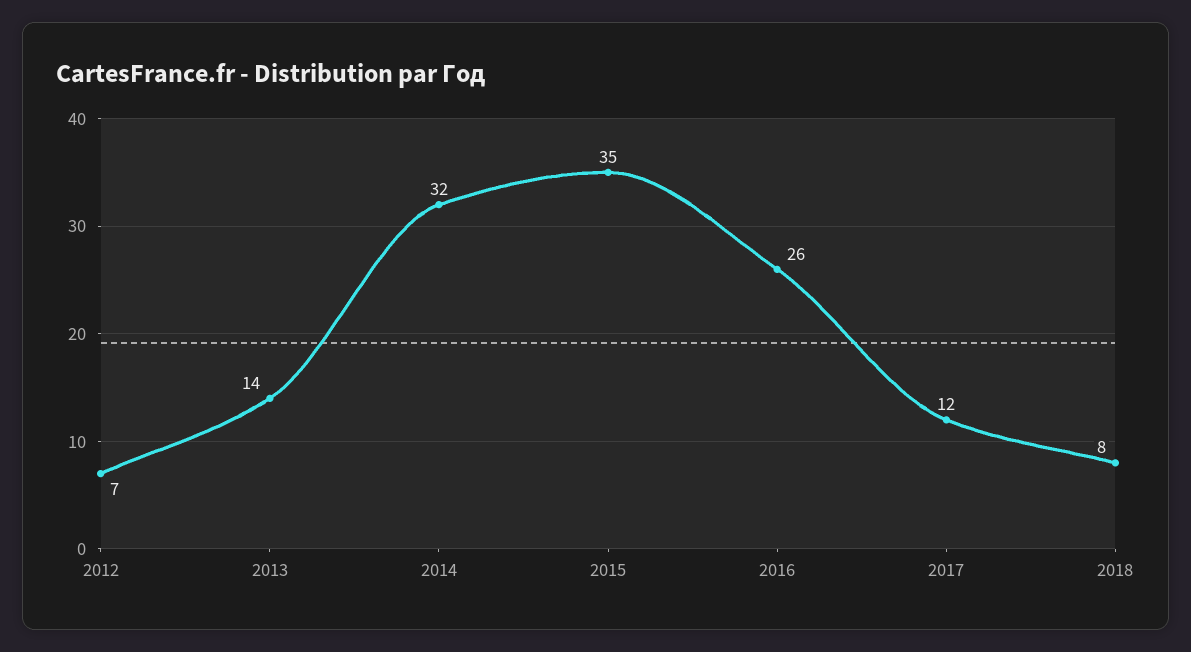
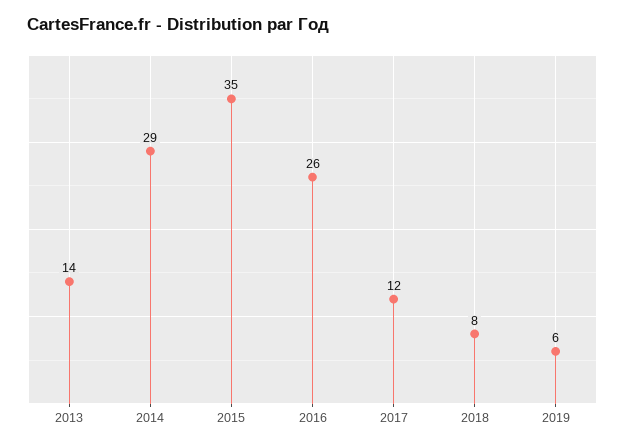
2012: 7 -> none
2014: 32 -> 29
2019: none -> 6

